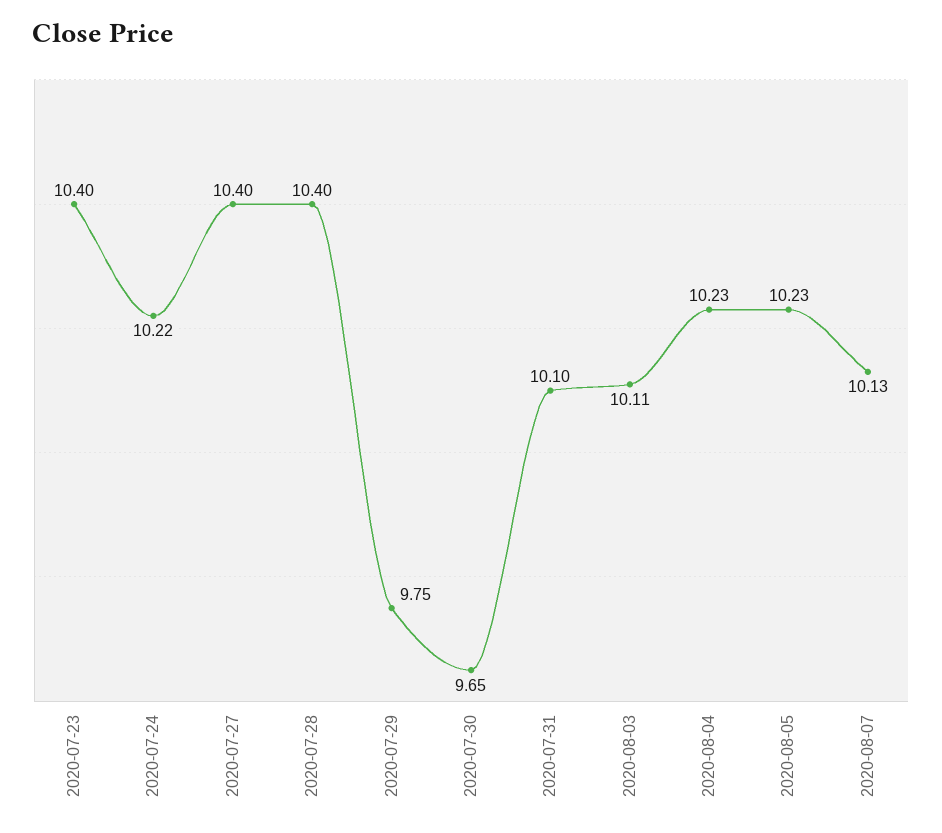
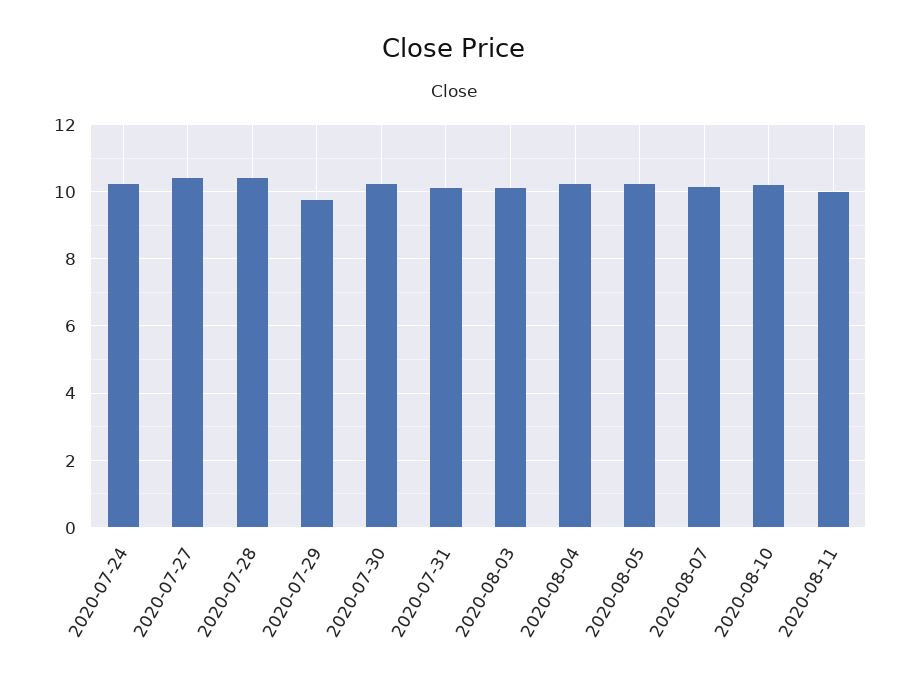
2020-07-23: 10.4 -> none
2020-07-30: 9.65 -> 10.2
2020-08-10: none -> 10.2
2020-08-11: none -> 10

